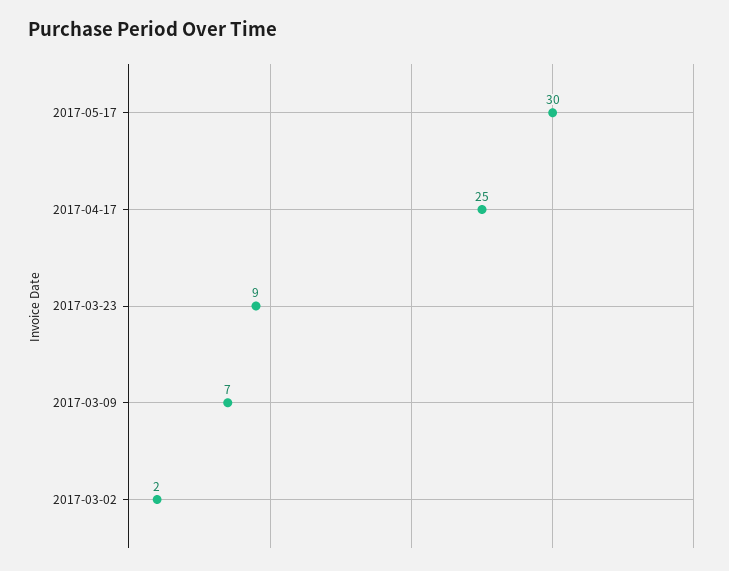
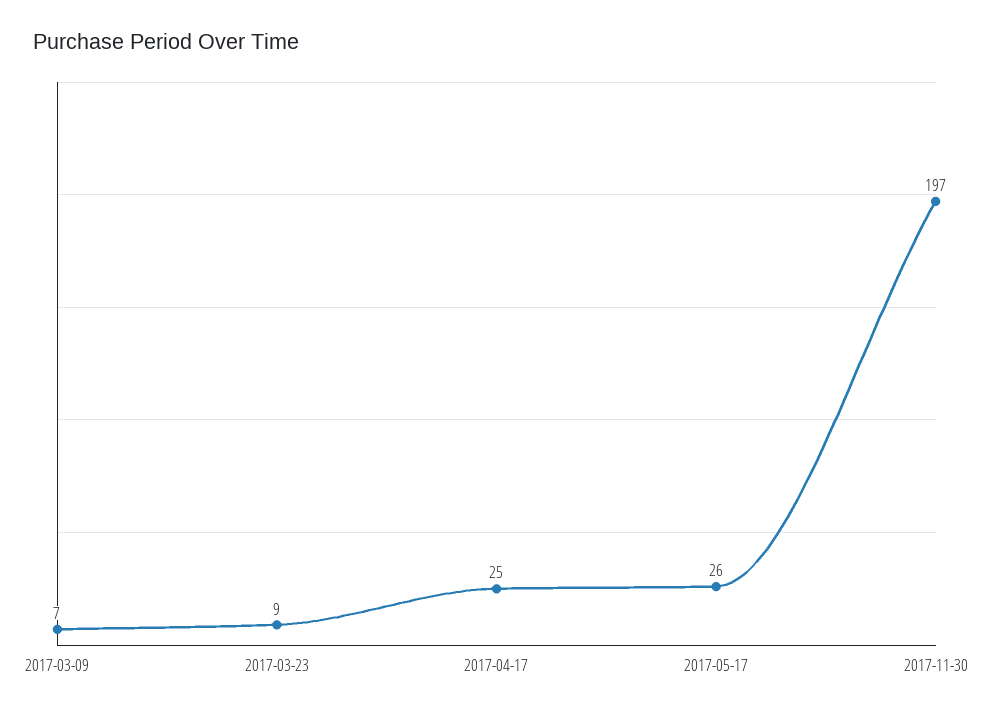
2017-05-17: 30 -> 26
2017-03-02: 2 -> none
2017-11-30: none -> 197

